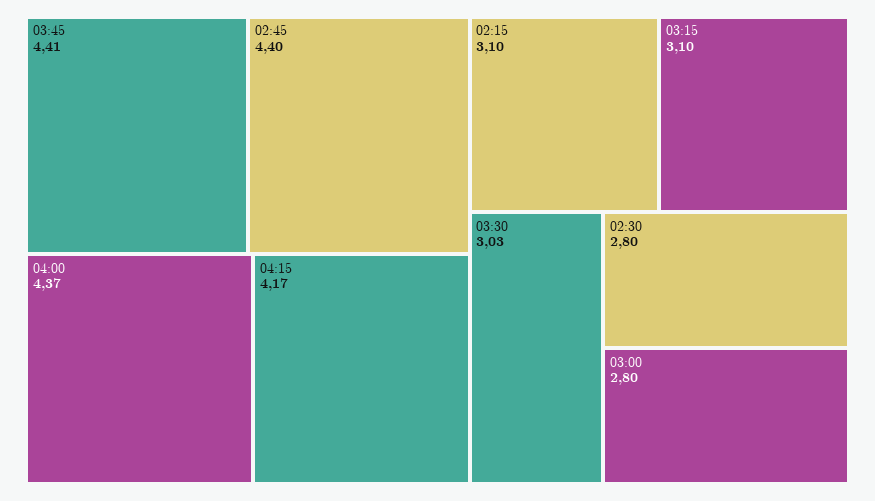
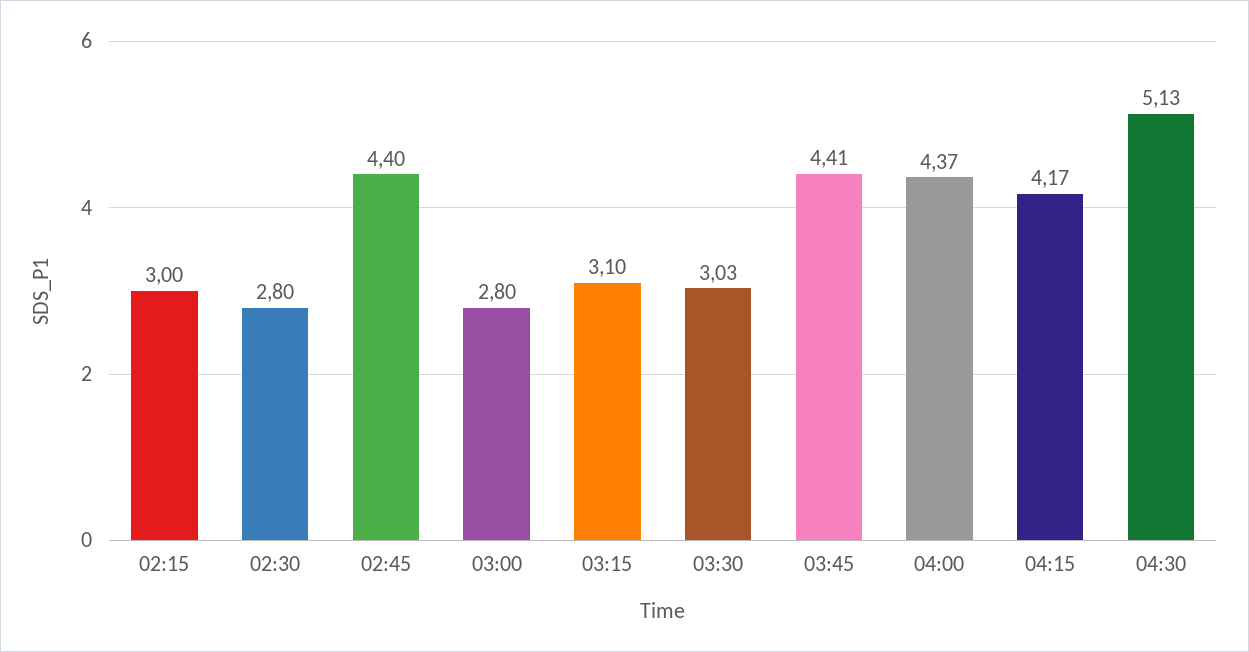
02:15: 3.1 -> 3
04:30: none -> 5.13

